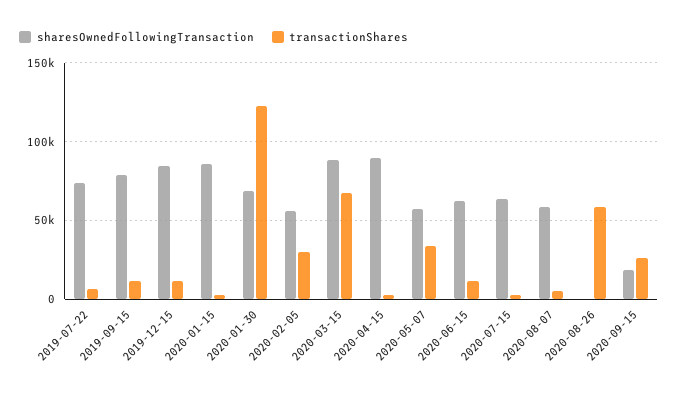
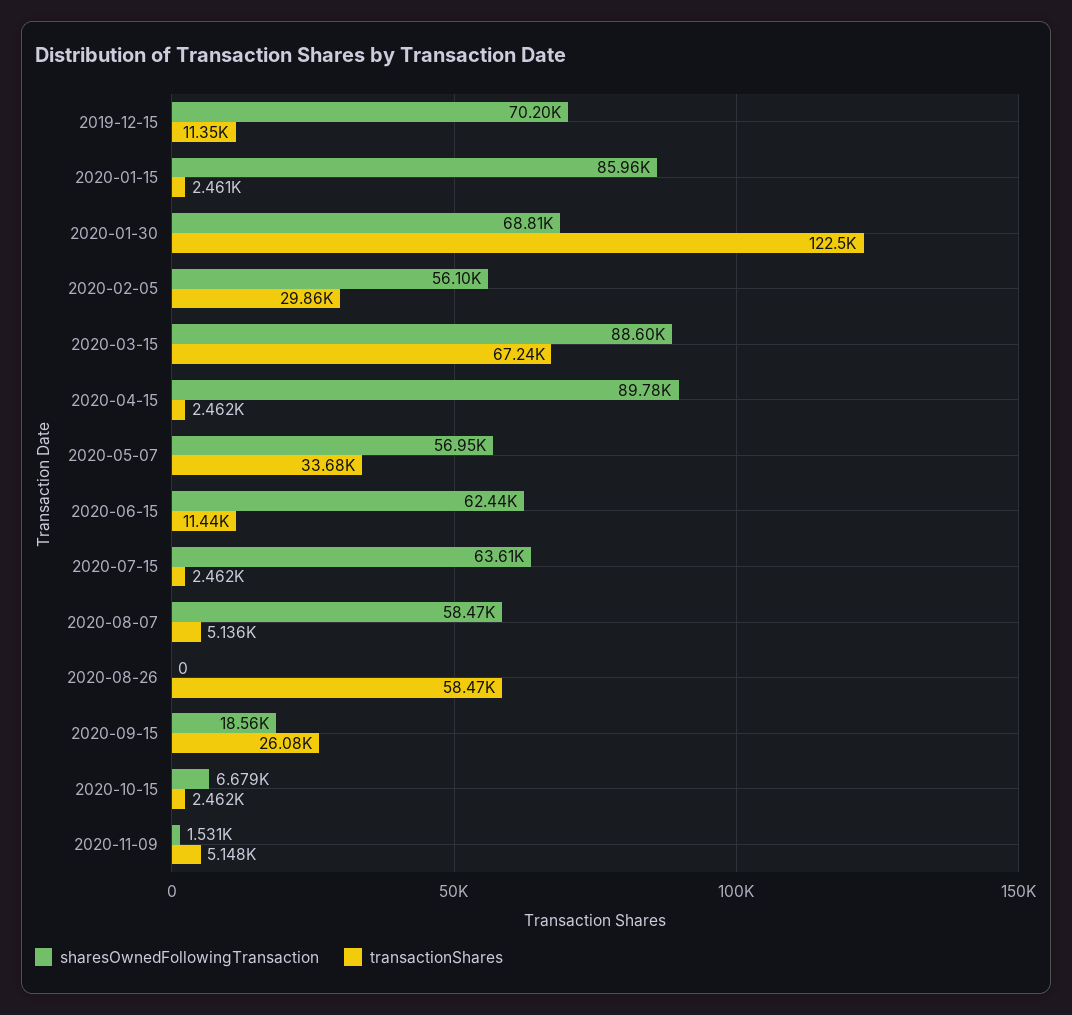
sharesOwnedFollowingTransaction, 2019-07-22: 75000 -> none
transactionShares, 2019-07-22: 5000 -> none
sharesOwnedFollowingTransaction, 2019-09-15: 80000 -> none
transactionShares, 2019-09-15: 10000 -> none
sharesOwnedFollowingTransaction, 2019-12-15: 85000 -> 70200
sharesOwnedFollowingTransaction, 2020-10-15: none -> 6679
transactionShares, 2020-10-15: none -> 2462
sharesOwnedFollowingTransaction, 2020-11-09: none -> 1531
transactionShares, 2020-11-09: none -> 5148

